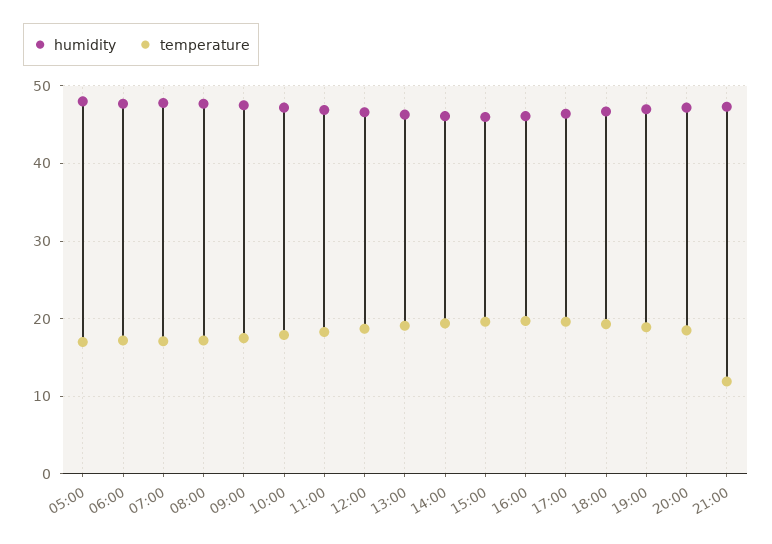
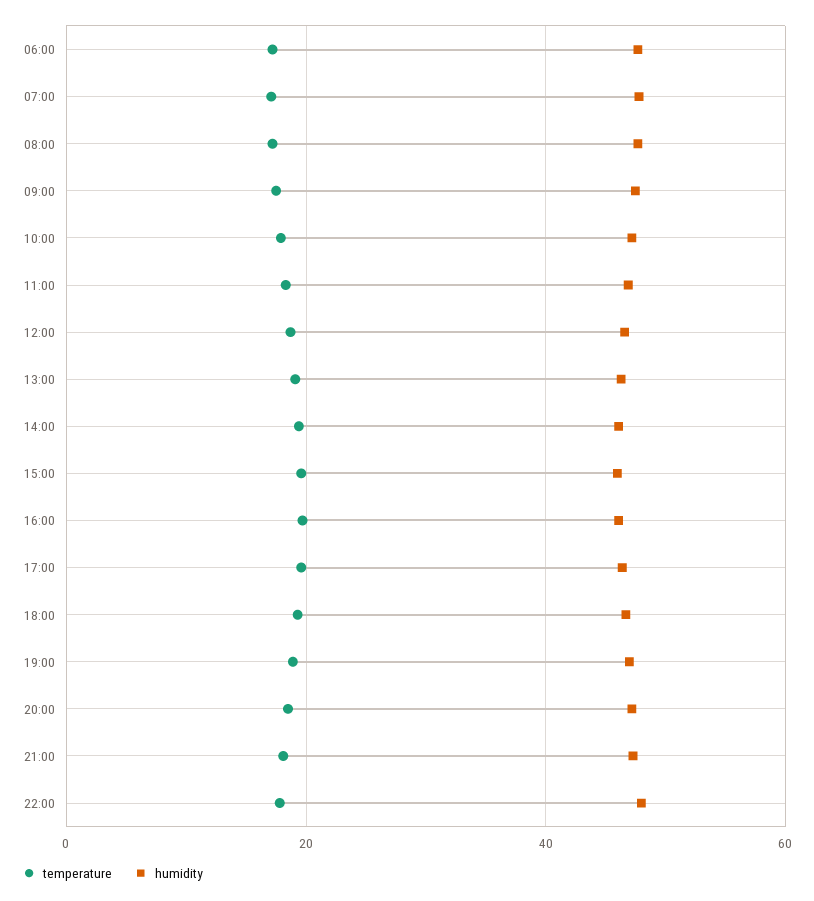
humidity, 05:00: 48 -> none
temperature, 05:00: 17 -> none
temperature, 21:00: 12 -> 18
temperature, 22:00: none -> 18
humidity, 22:00: none -> 48

